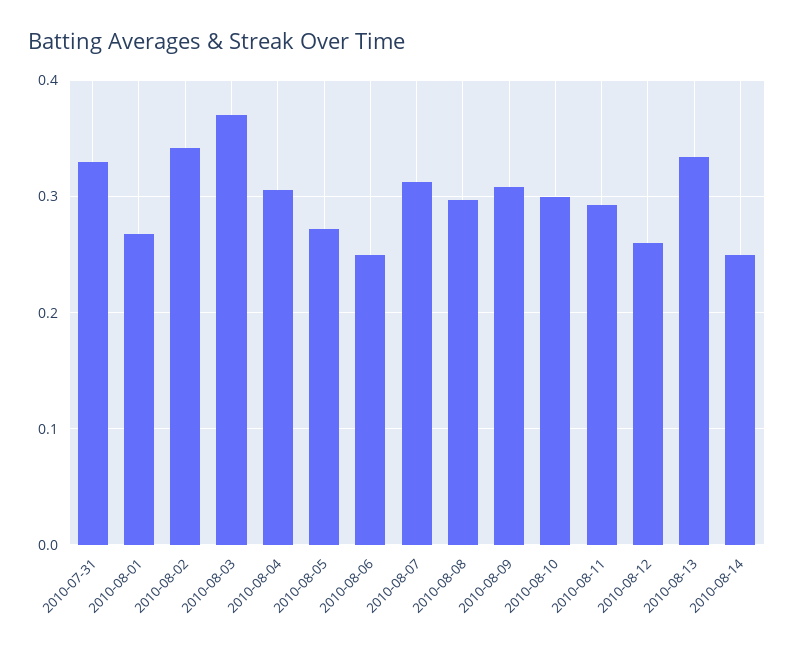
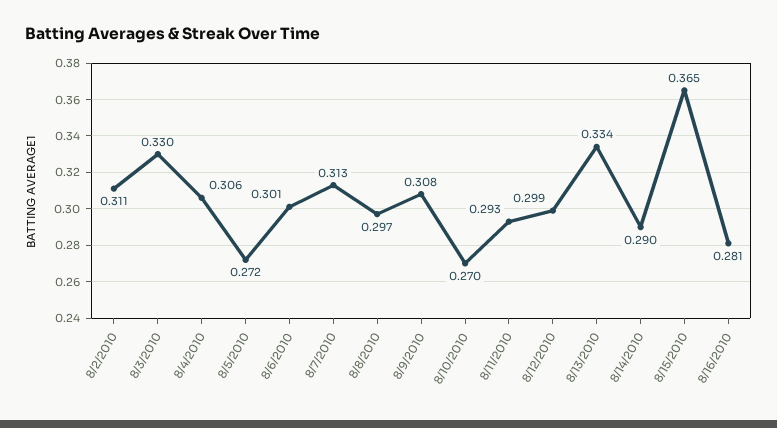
2010-07-31: 0.33 -> none
2010-08-01: 0.27 -> none
2010-08-02: 0.34 -> 0.311
2010-08-03: 0.37 -> 0.33
2010-08-06: 0.25 -> 0.301
2010-08-10: 0.3 -> 0.27
2010-08-12: 0.26 -> 0.299
2010-08-14: 0.25 -> 0.29
8/15/2010: none -> 0.365
8/16/2010: none -> 0.281

